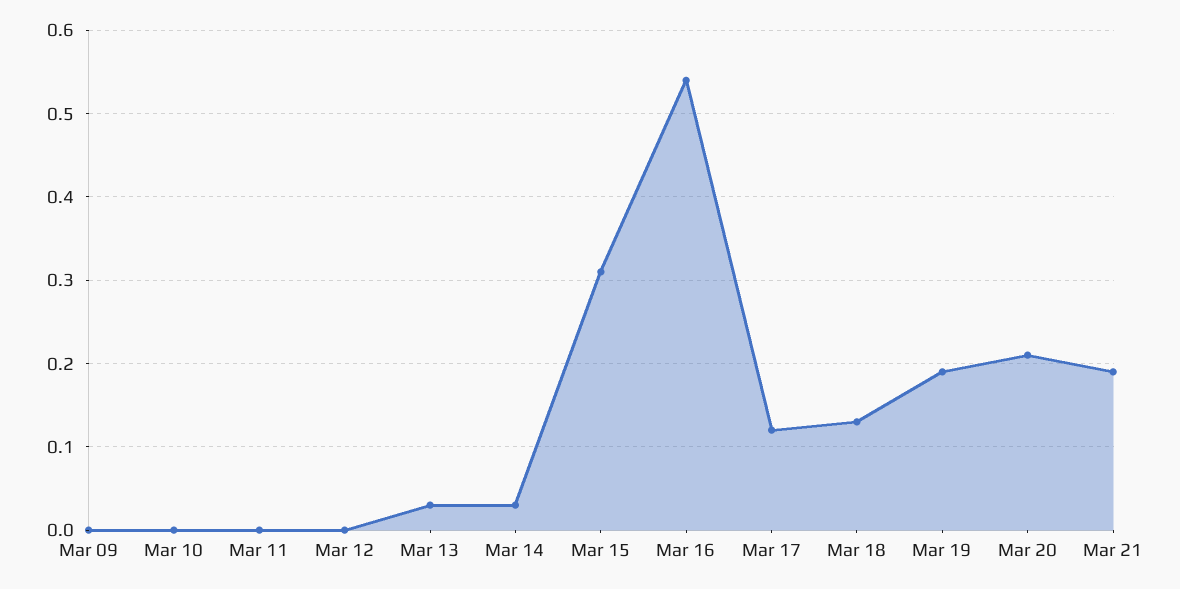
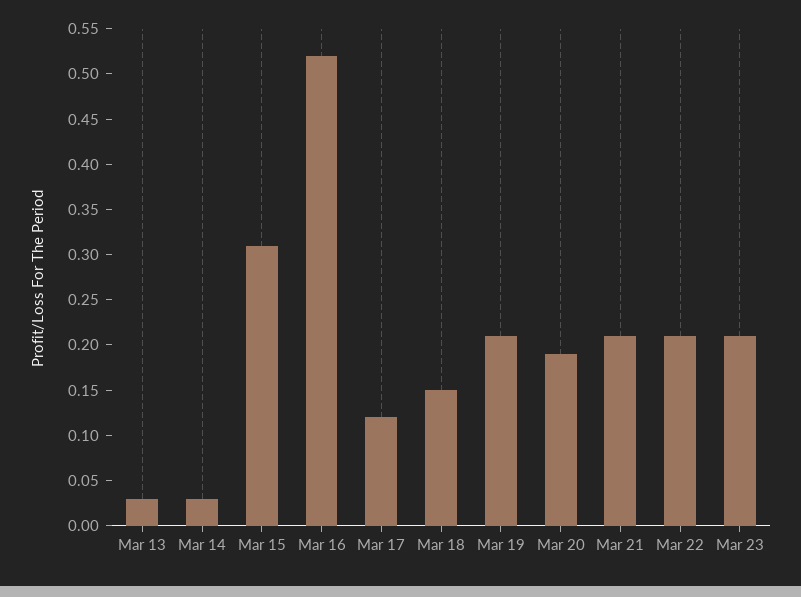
Mar 09: 0 -> none
Mar 10: 0 -> none
Mar 11: 0 -> none
Mar 12: 0 -> none
Mar 16: 0.54 -> 0.52
Mar 18: 0.13 -> 0.15
Mar 19: 0.19 -> 0.21
Mar 20: 0.21 -> 0.19
Mar 21: 0.19 -> 0.21
Mar 22: none -> 0.21
Mar 23: none -> 0.21

